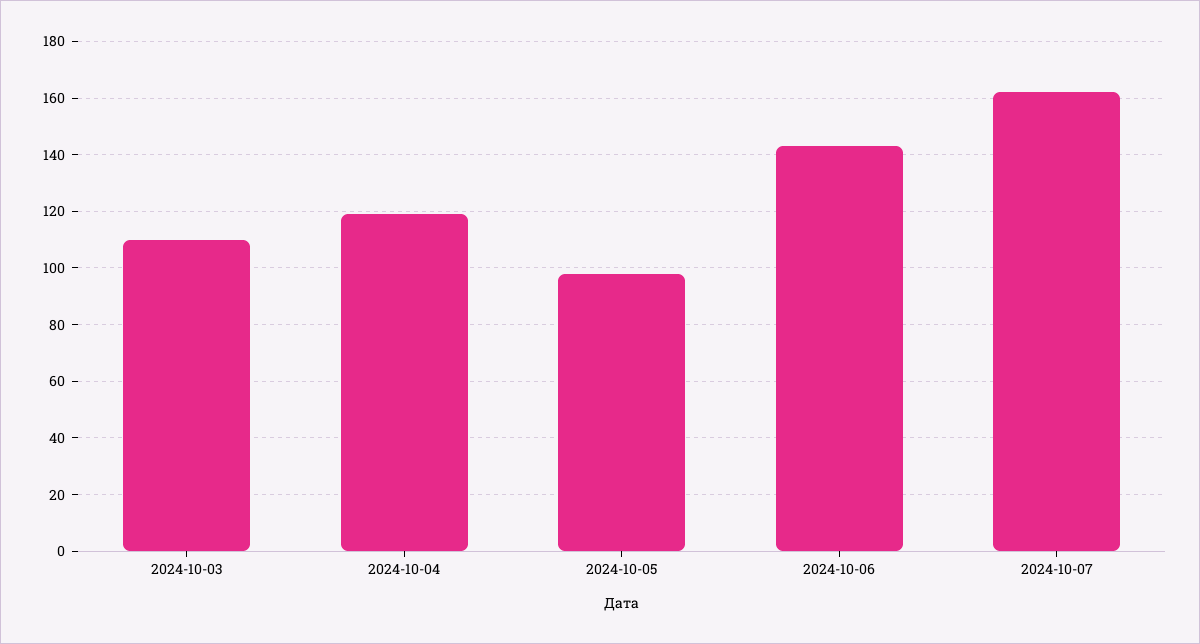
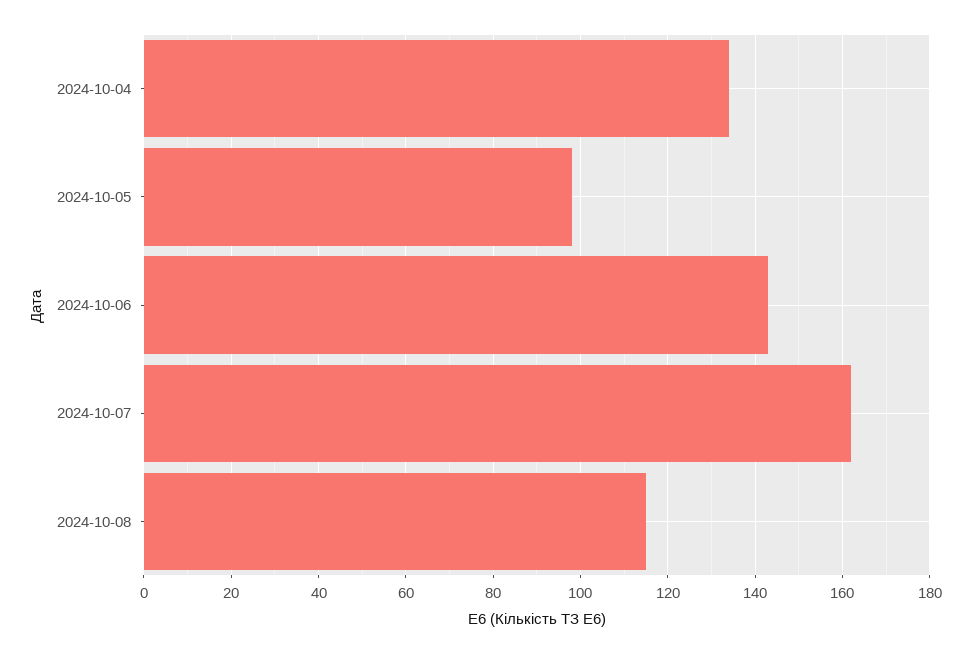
2024-10-03: 110 -> none
2024-10-04: 120 -> 135
2024-10-08: none -> 115

